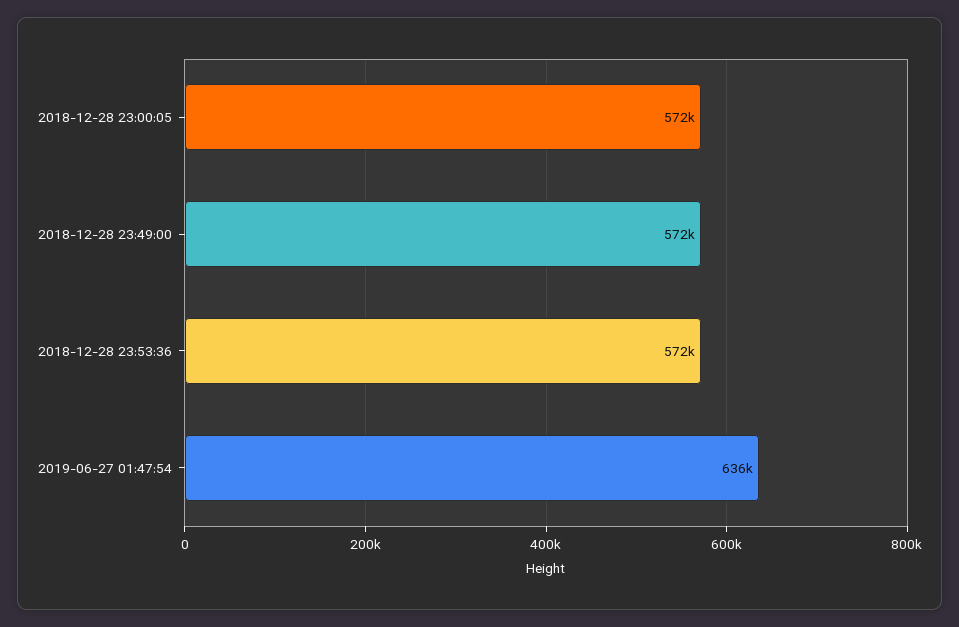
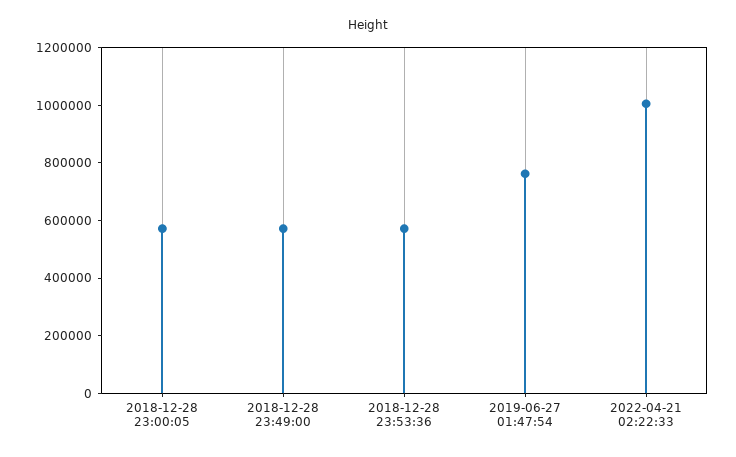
2019-06-27 01:47:54: 636000 -> 750000
2022-04-21 02:22:33: none -> 1000000

